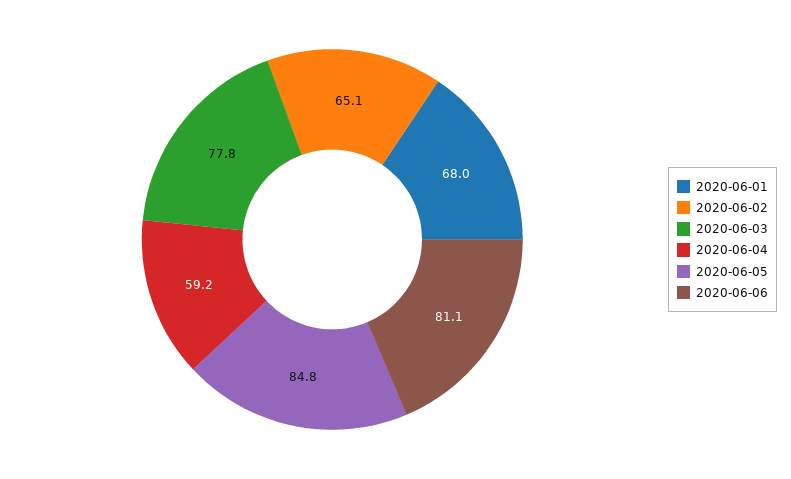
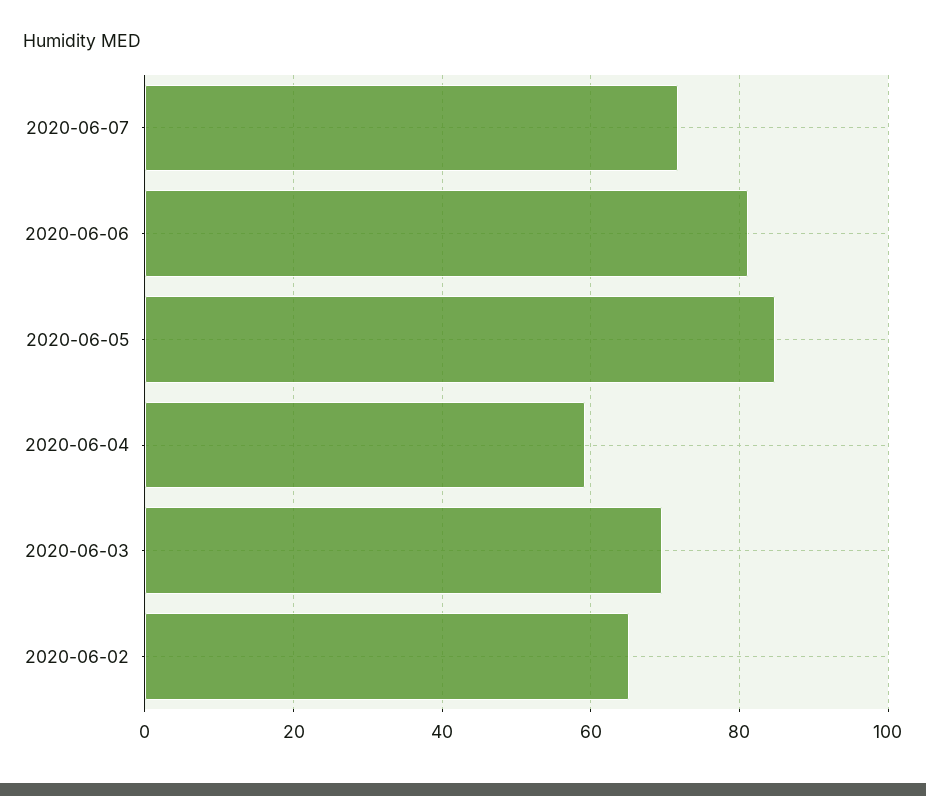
2020-06-01: 68 -> none
2020-06-03: 77.8 -> 70
2020-06-07: none -> 72

